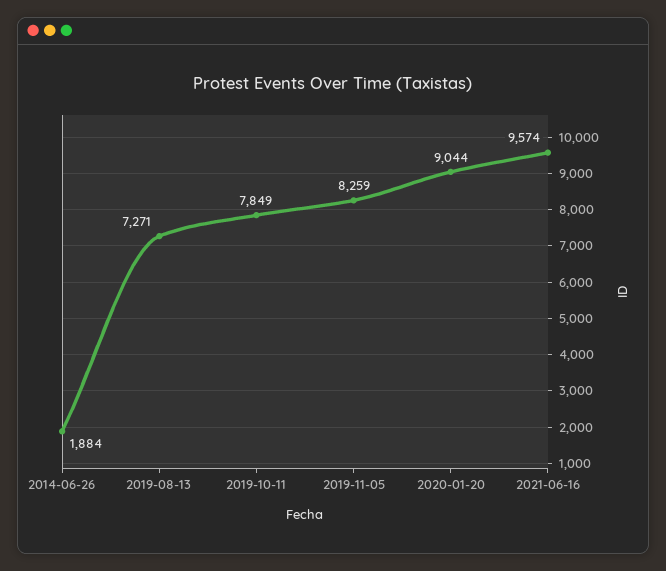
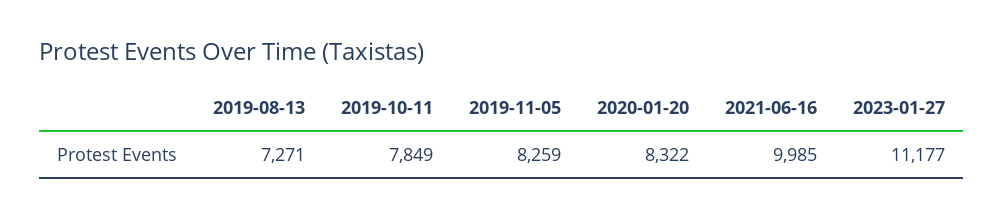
2014-06-26: 1884 -> none
2020-01-20: 9044 -> 8322
2021-06-16: 9574 -> 9985
2023-01-27: none -> 11177

